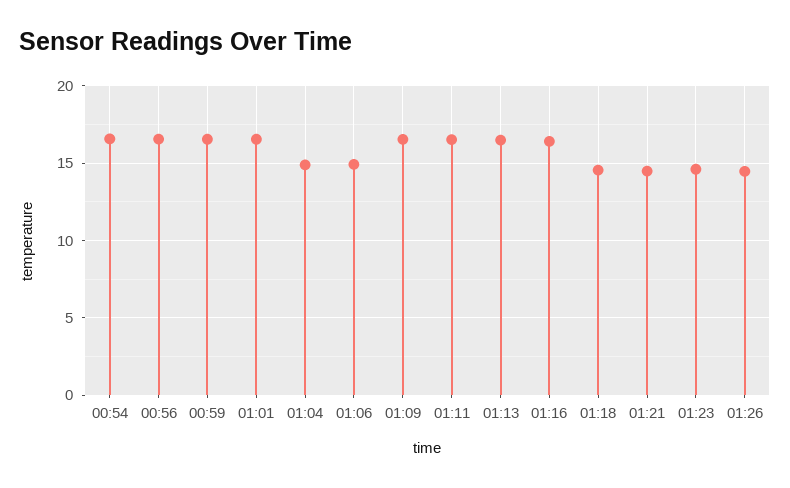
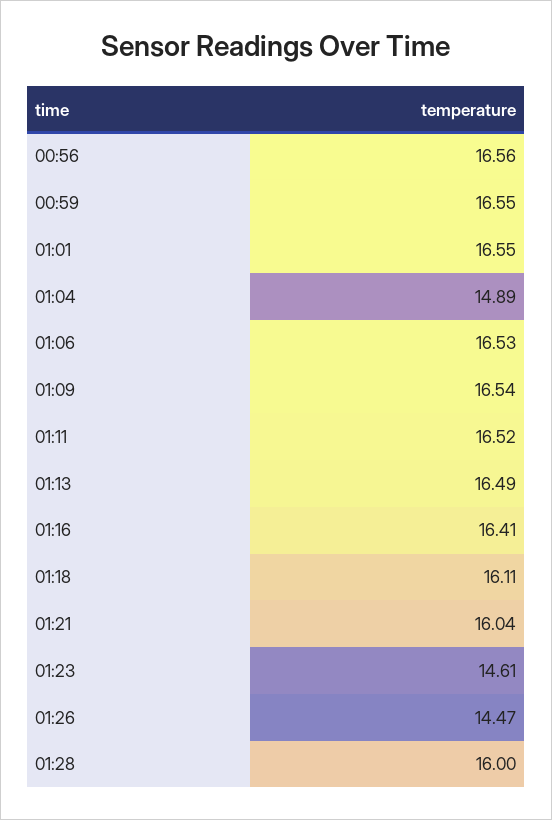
00:54: 16.5 -> none
01:06: 15 -> 16.53
01:18: 14.5 -> 16.11
01:21: 14.5 -> 16.04
01:28: none -> 16

